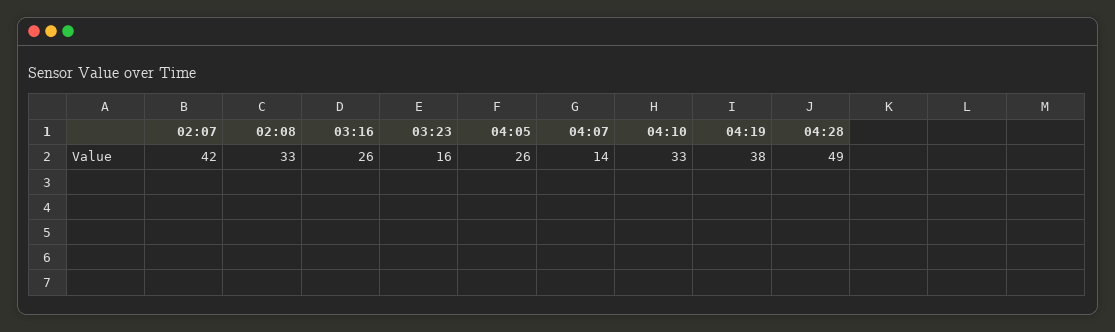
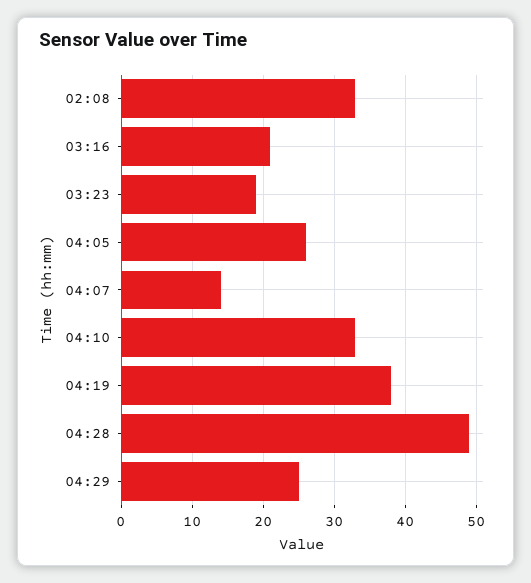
02:07: 42 -> none
03:16: 26 -> 21
03:23: 16 -> 19
04:29: none -> 25

